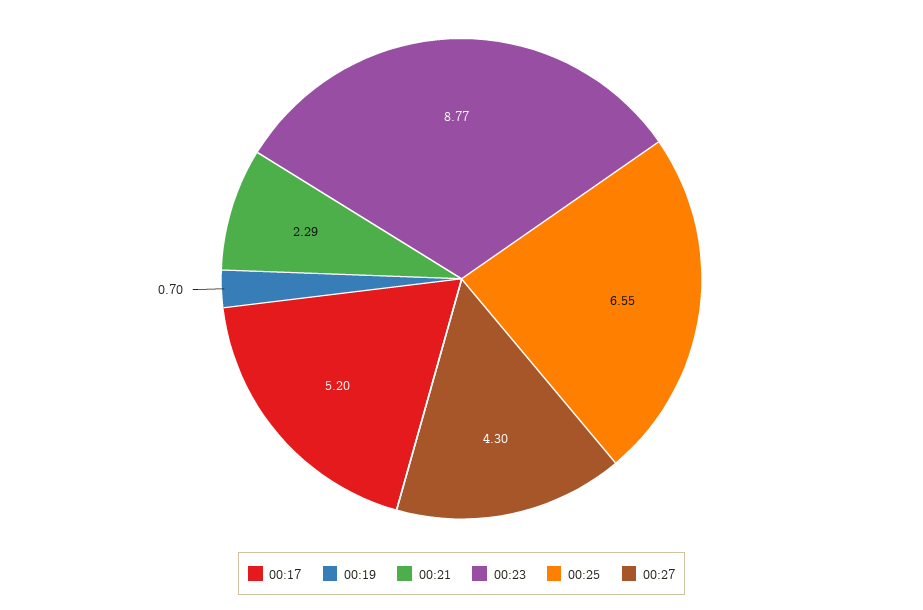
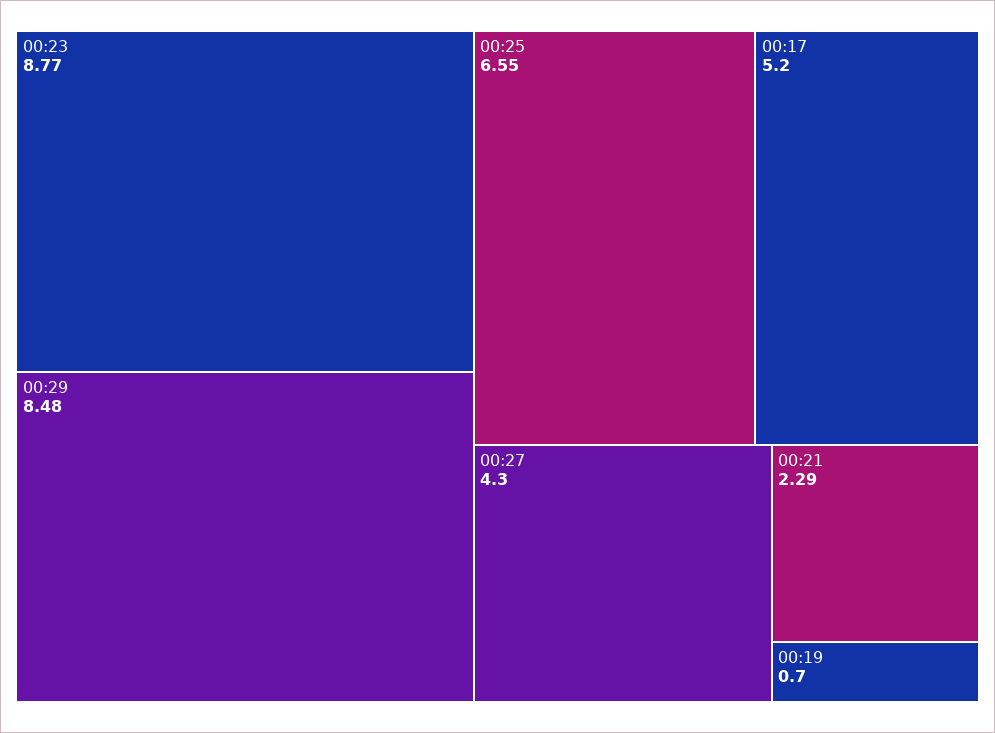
00:29: none -> 8.48

